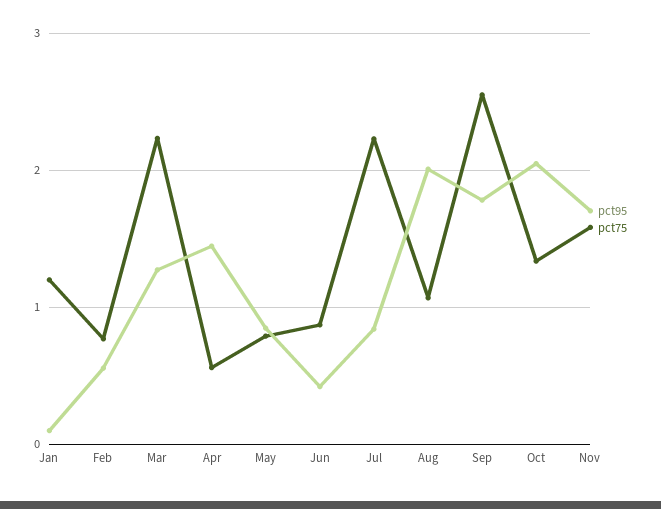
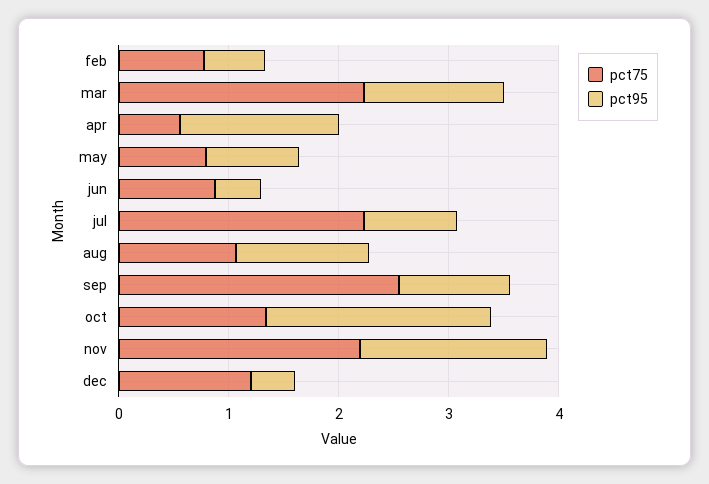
pct95, Jan: 0.1 -> none
pct75, Jan: 1.2 -> none
pct95, Aug: 2 -> 1.2
pct95, Sep: 1.8 -> 1
pct75, Nov: 1.6 -> 2.2
pct75, dec: none -> 1.2
pct95, dec: none -> 0.4

